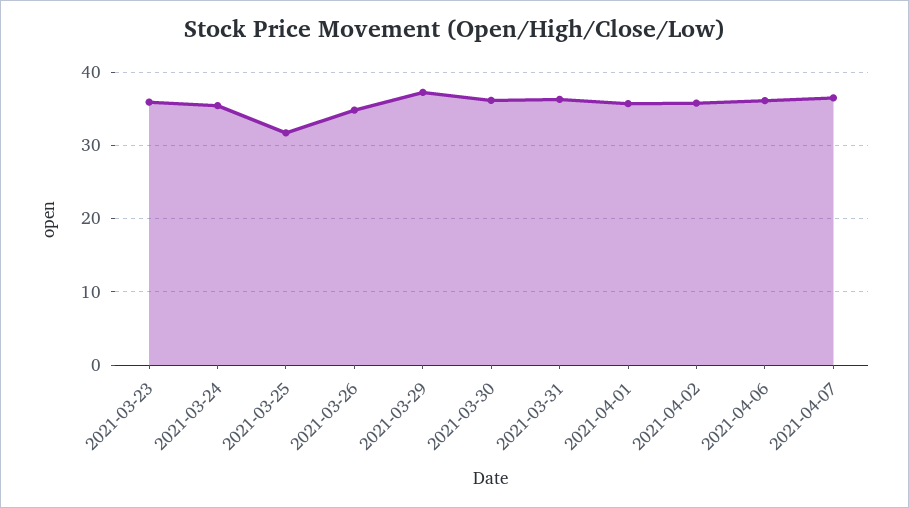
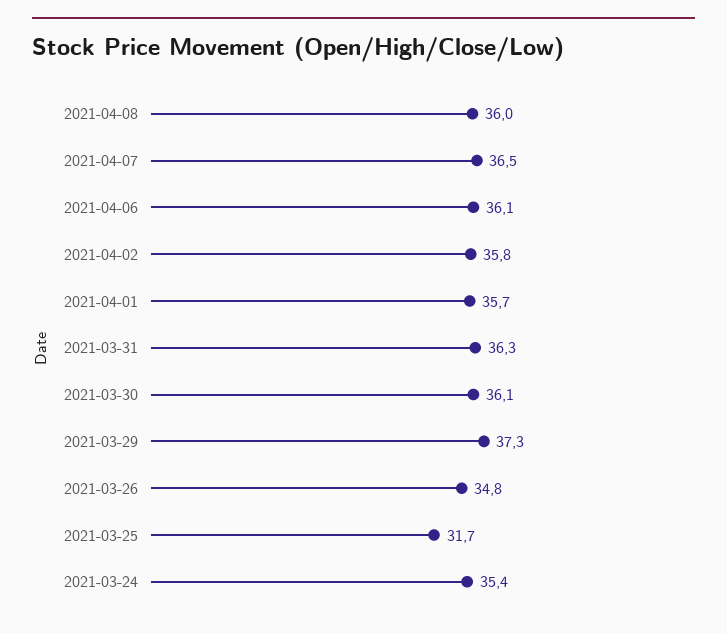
2021-03-23: 36 -> none
2021-04-08: none -> 36

